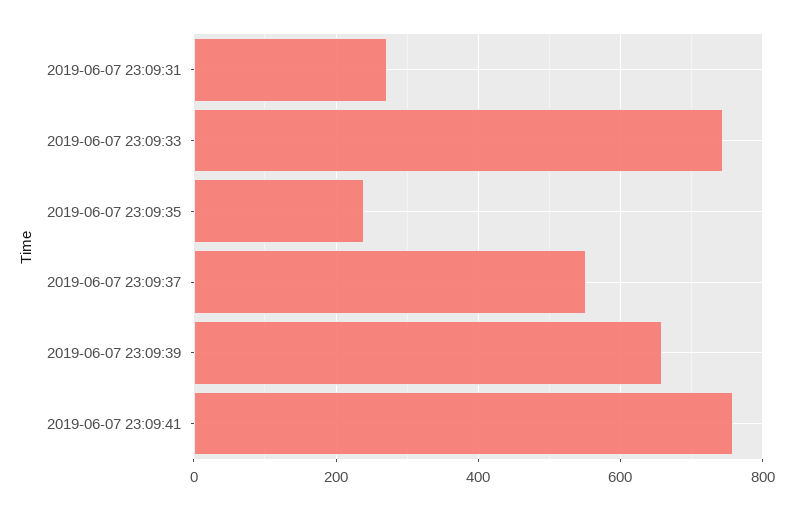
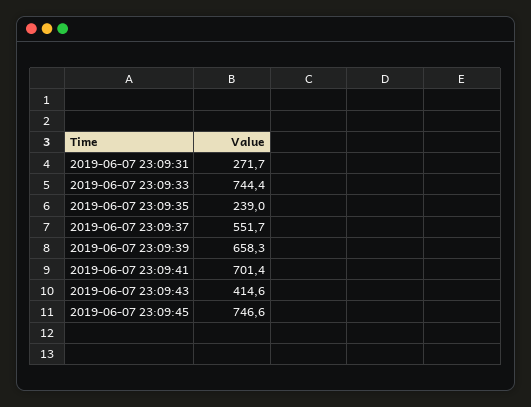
2019-06-07 23:09:41: 760 -> 701.4
2019-06-07 23:09:43: none -> 414.6
2019-06-07 23:09:45: none -> 746.6

